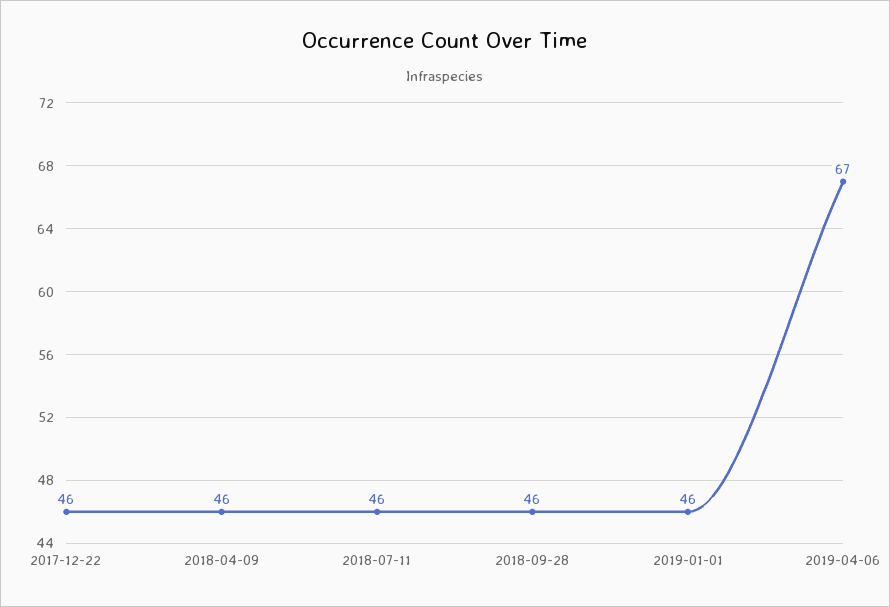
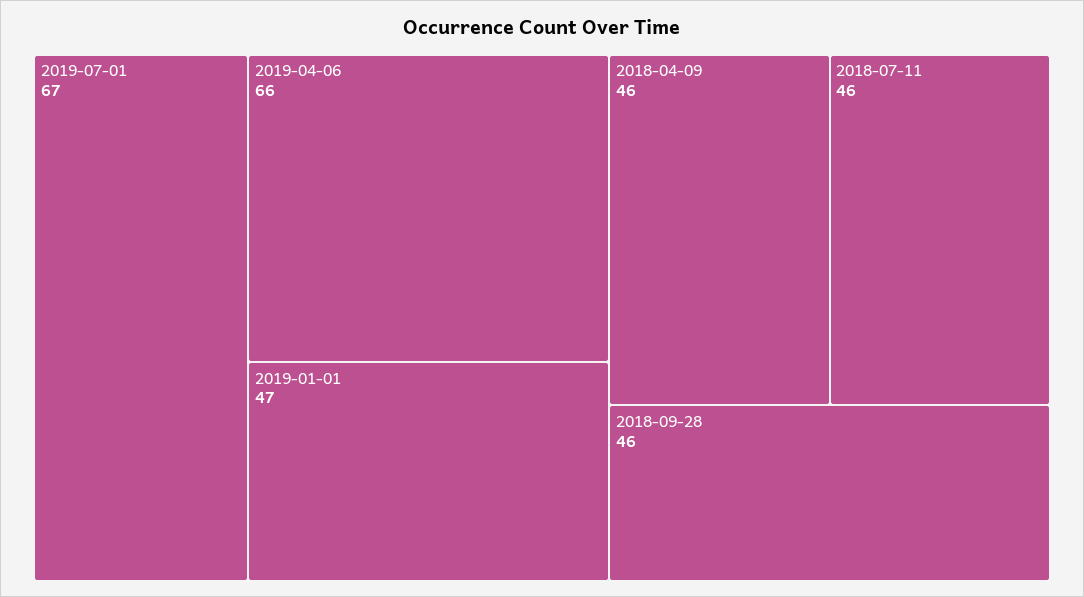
2017-12-22: 46 -> none
2019-01-01: 46 -> 47
2019-04-06: 67 -> 66
2019-07-01: none -> 67

